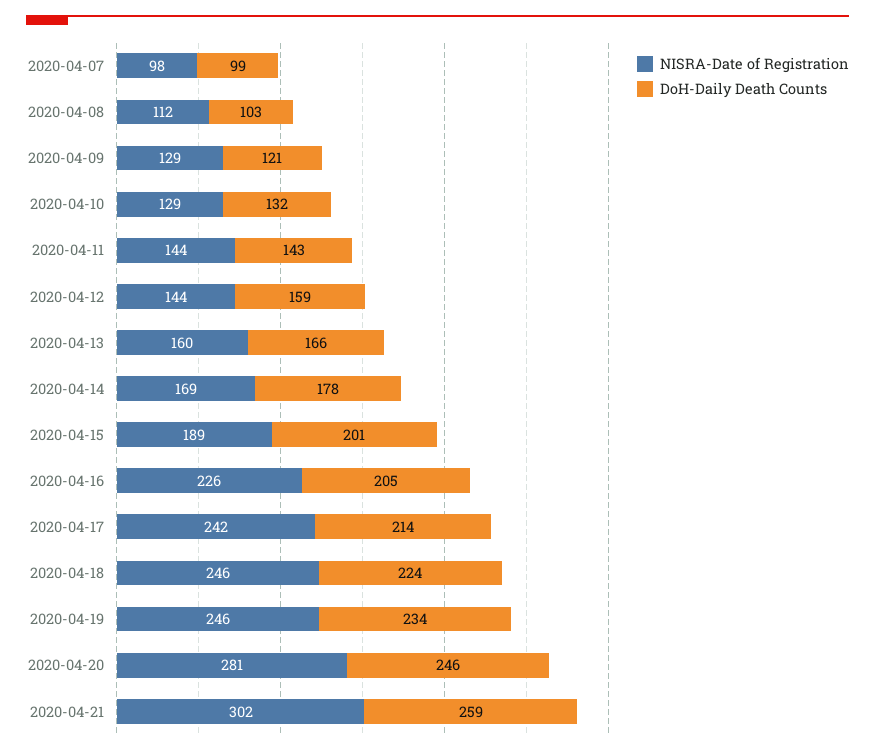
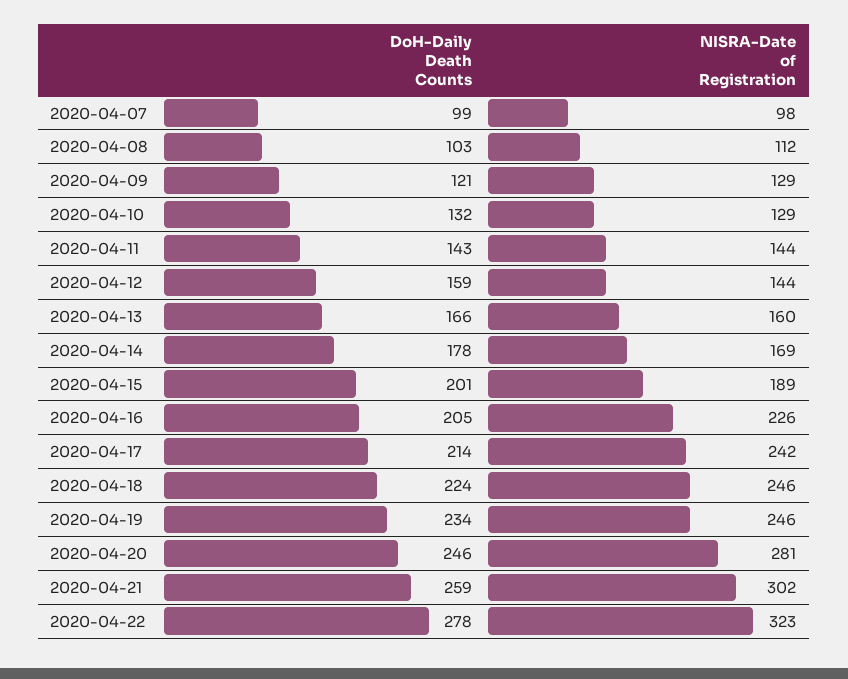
DoH-Daily Death Counts, 2020-04-22: none -> 278
NISRA-Date of Registration, 2020-04-22: none -> 323

